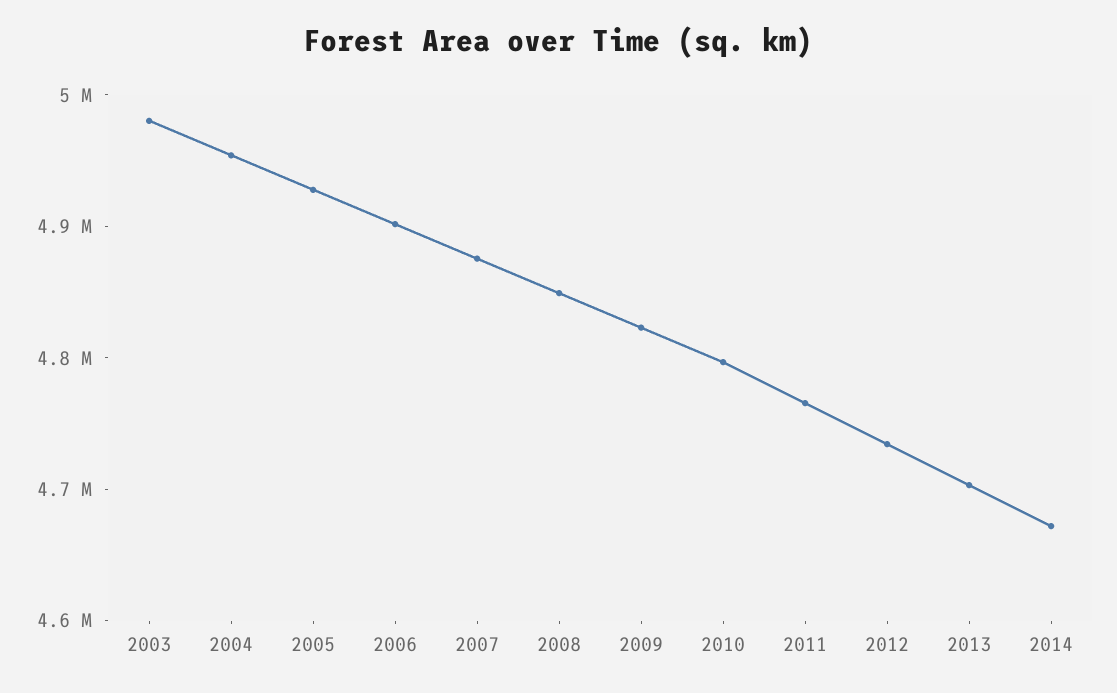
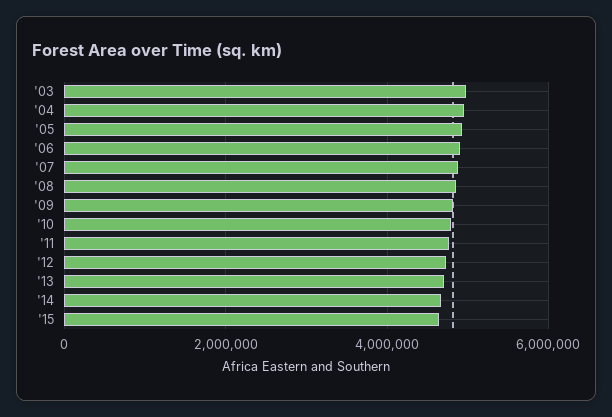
'15: none -> 4600000

